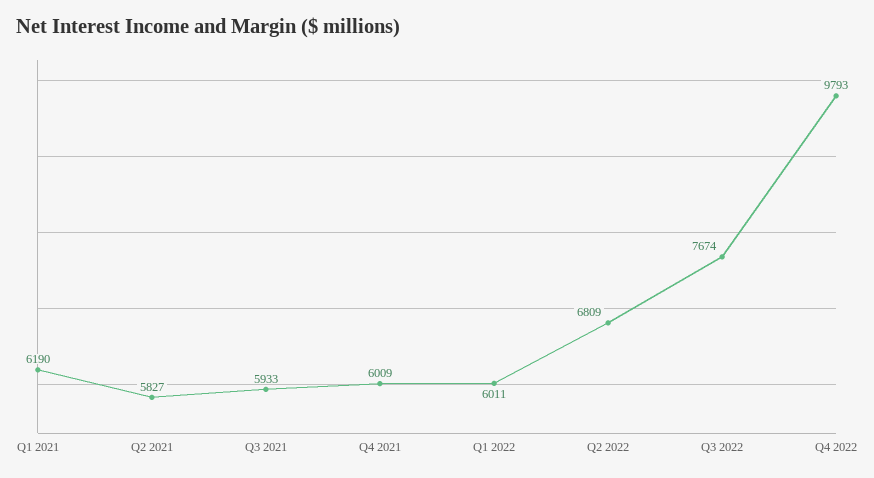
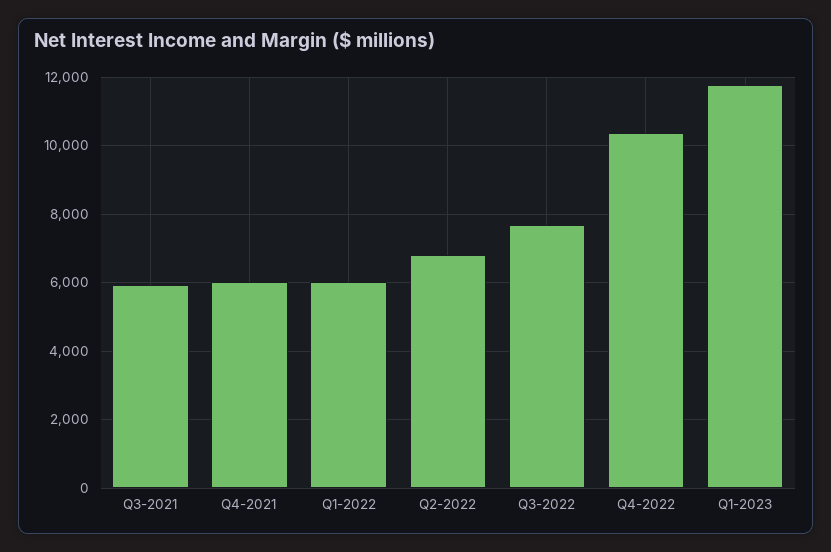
Q1 2021: 6190 -> none
Q2 2021: 5827 -> none
Q4 2022: 9793 -> 10400
Q1-2023: none -> 11800

